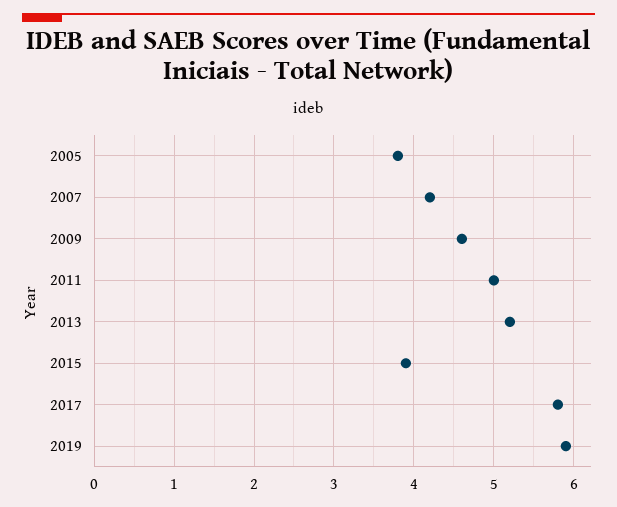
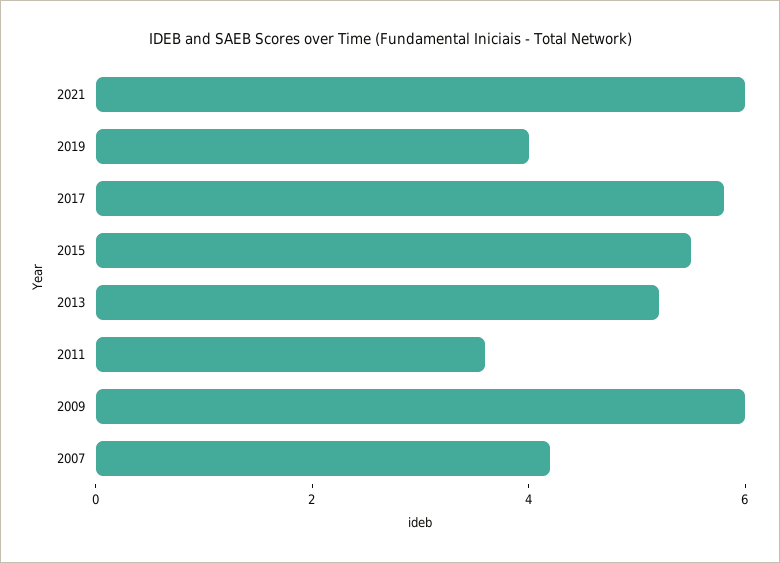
2005: 3.8 -> none
2009: 4.6 -> 6
2011: 5 -> 3.5
2015: 3.9 -> 5.5
2019: 5.9 -> 4
2021: none -> 6

